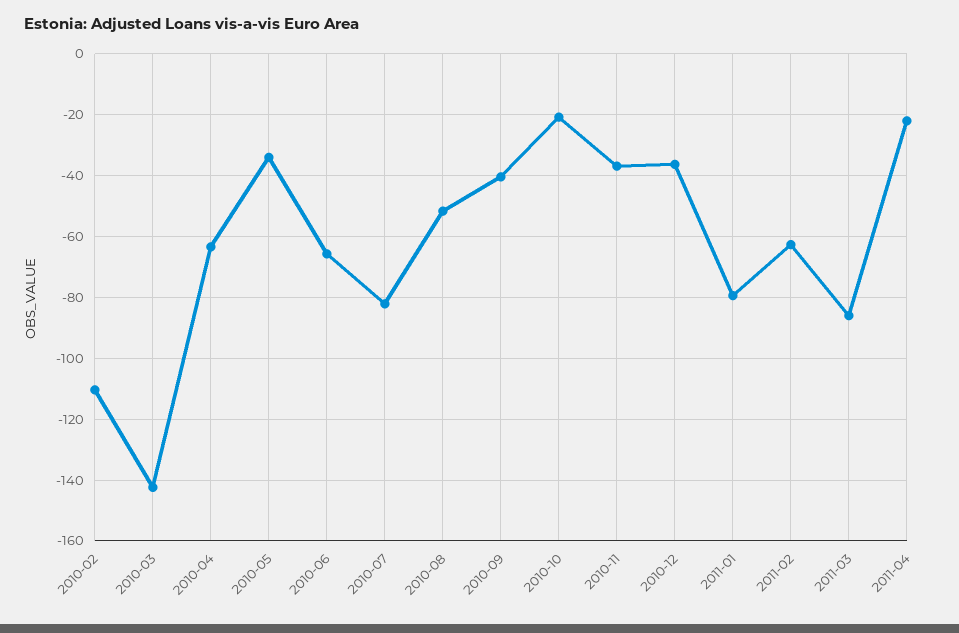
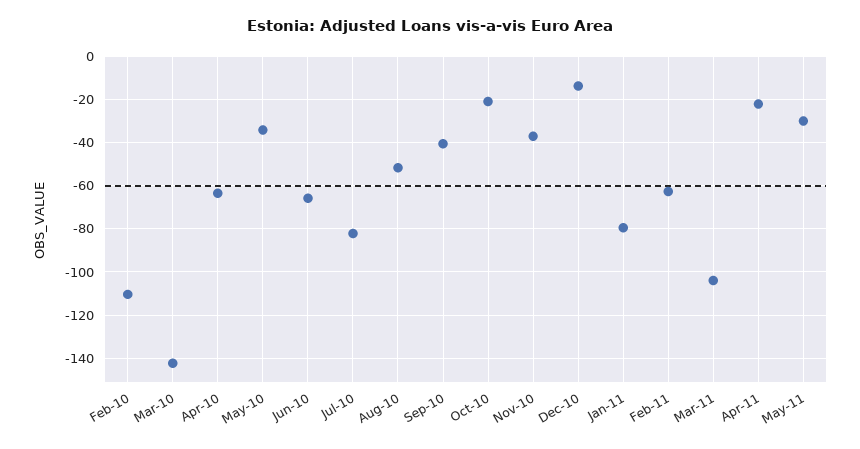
2010-12: -36 -> -15
2011-03: -86 -> -105
May-11: none -> -30

